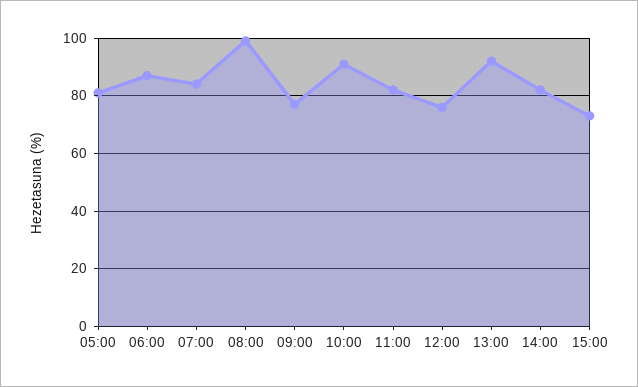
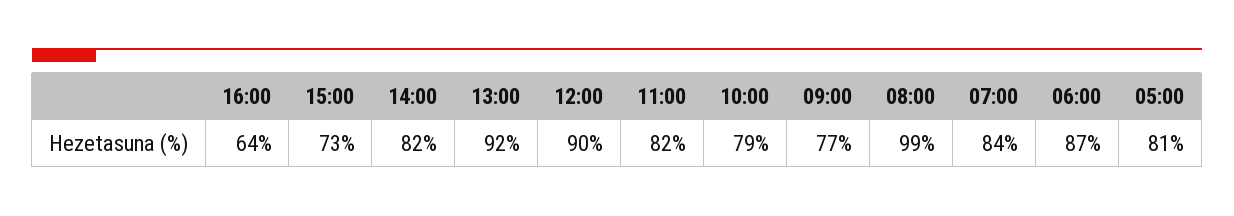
10:00: 90 -> 79
12:00: 75 -> 90
16:00: none -> 64

